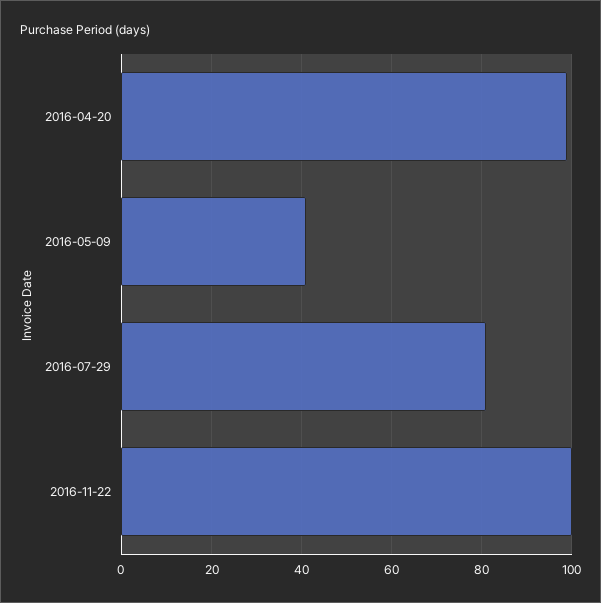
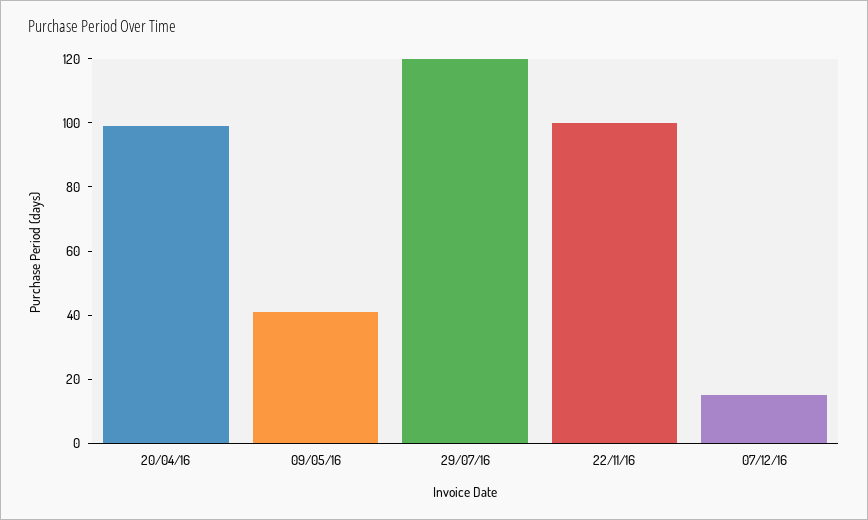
2016-07-29: 80 -> 120
07/12/16: none -> 15

